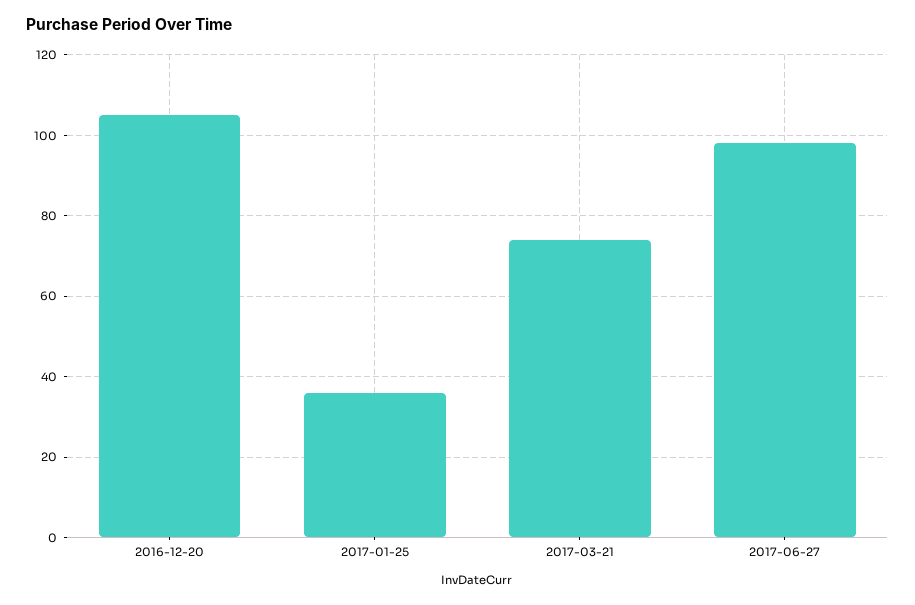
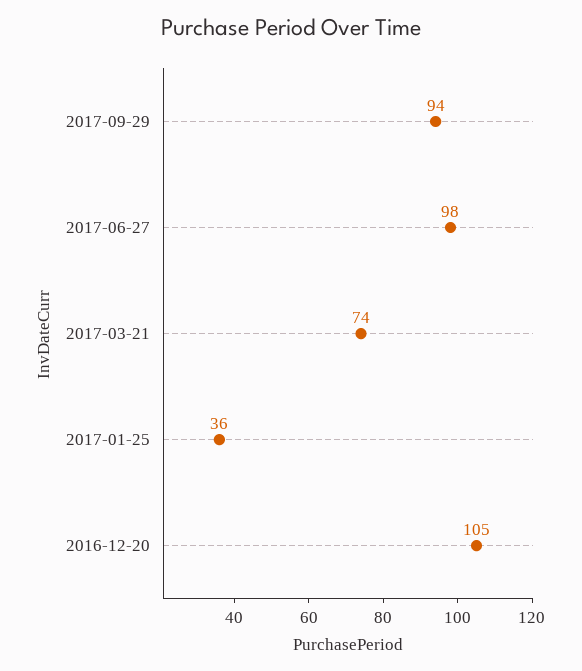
2017-09-29: none -> 94

